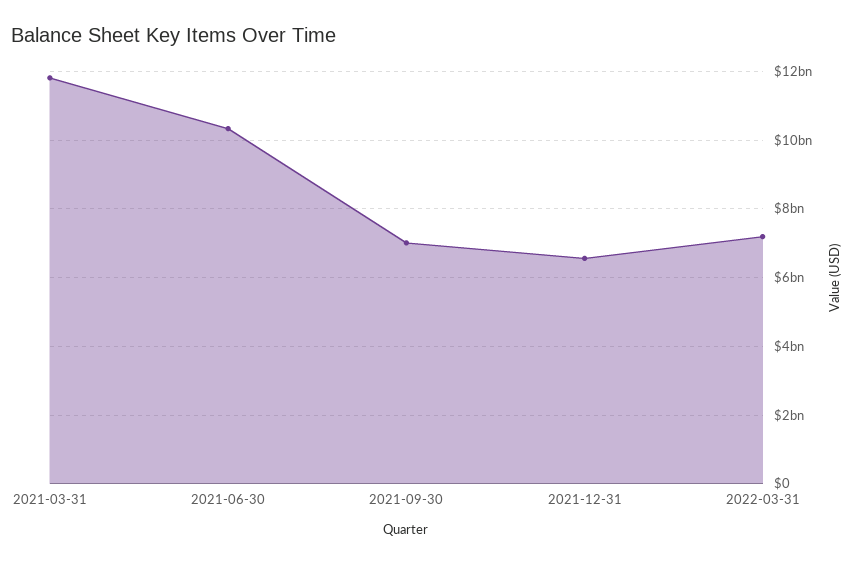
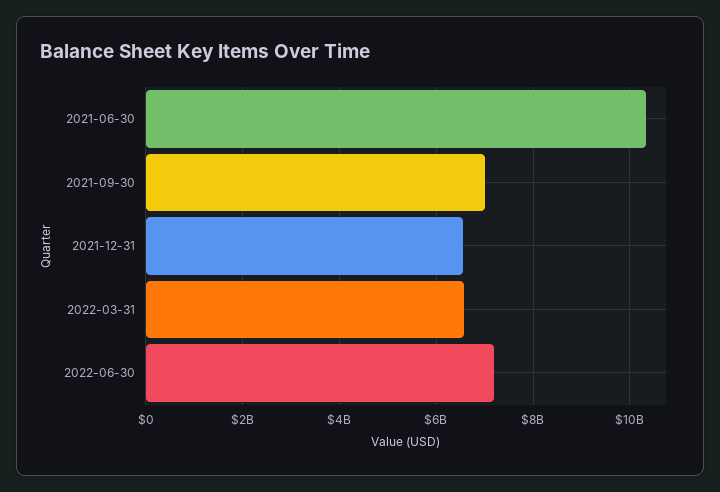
2021-03-31: 11800000000 -> none
2022-03-31: 7200000000 -> 6600000000
2022-06-30: none -> 7200000000

